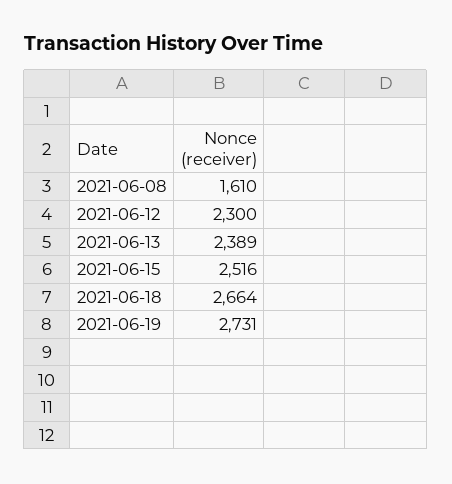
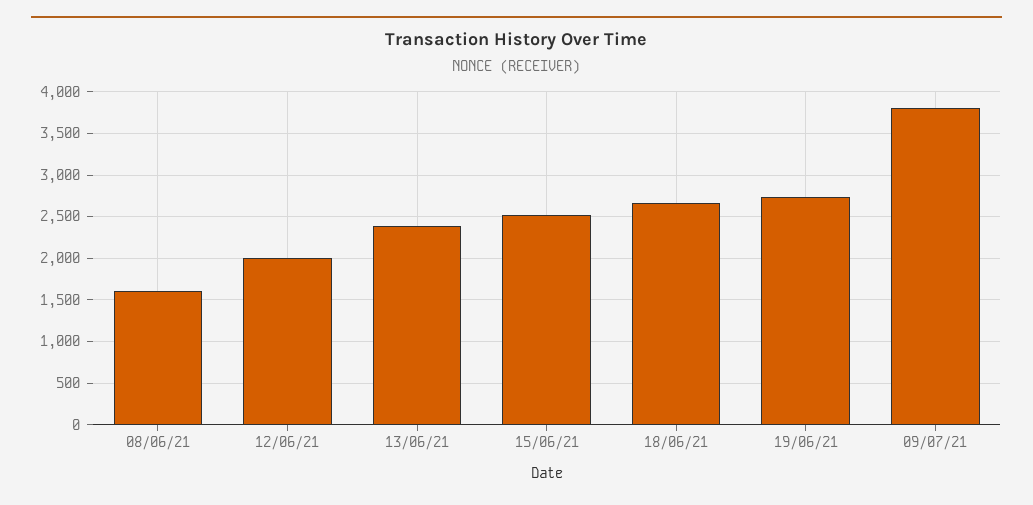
2021-06-12: 2300 -> 2000
09/07/21: none -> 3800

